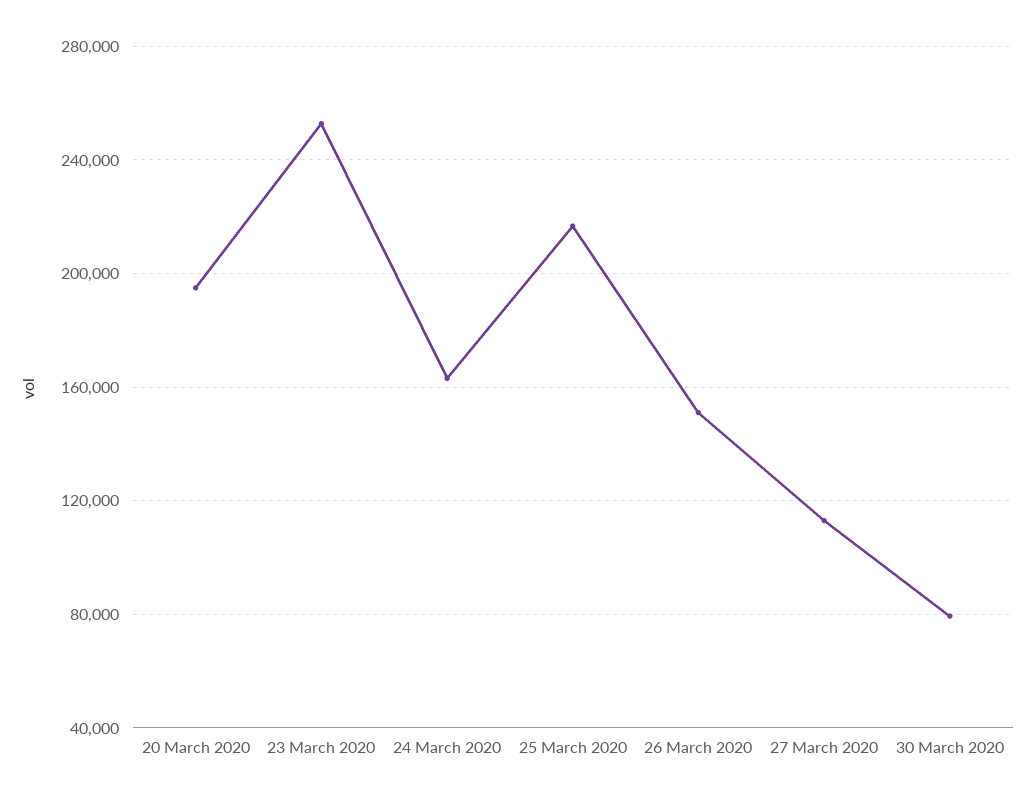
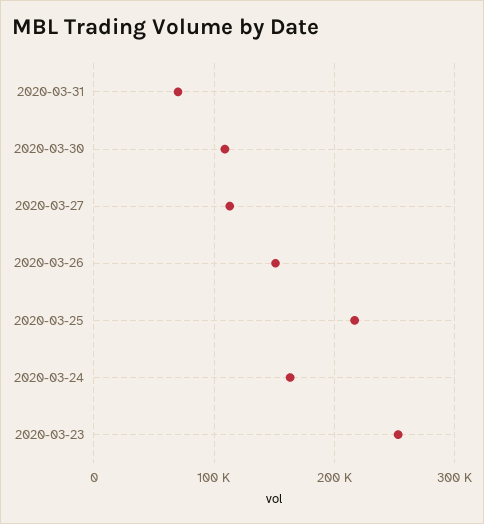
20 March 2020: 195000 -> none
30 March 2020: 80000 -> 110000
2020-03-31: none -> 70000

